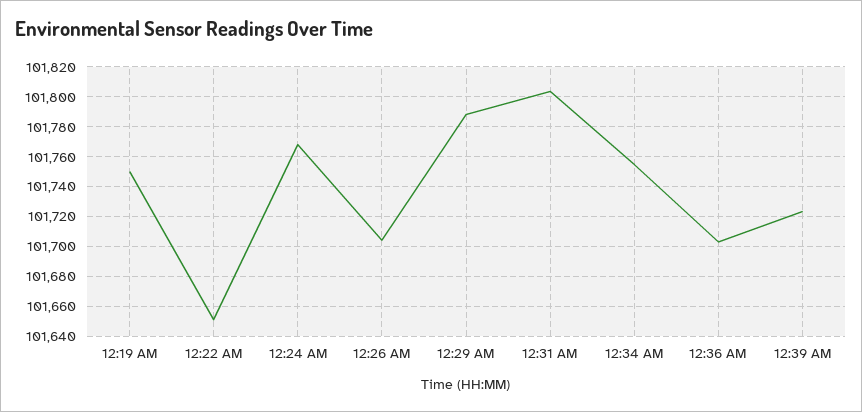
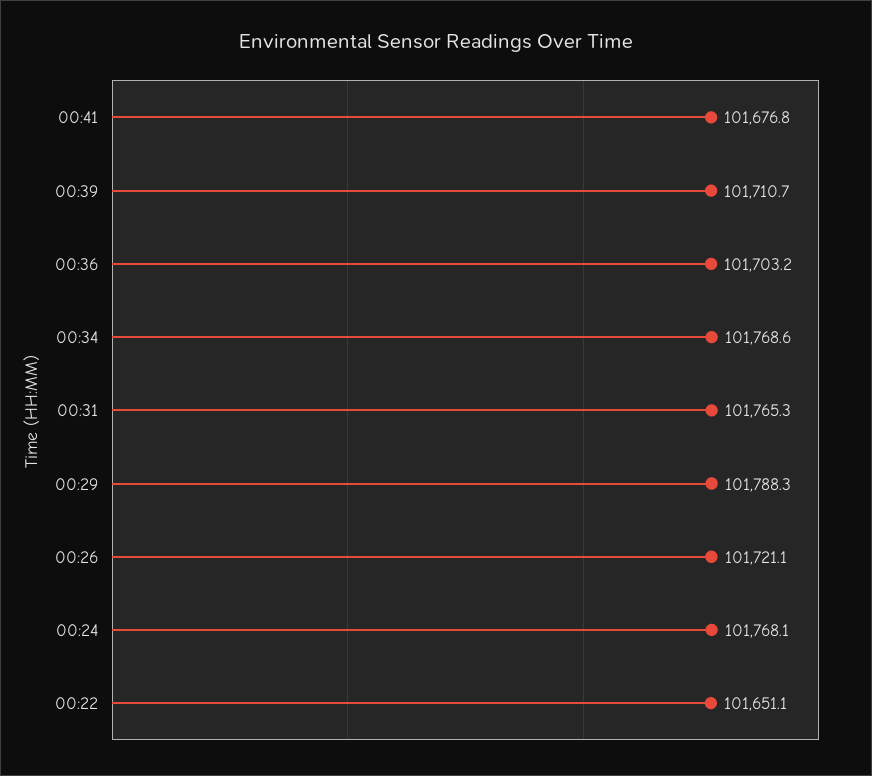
12:19 AM: 101750 -> none
12:26 AM: 101705 -> 101721.1
12:31 AM: 101805 -> 101765.3
12:34 AM: 101755 -> 101768.6
12:39 AM: 101725 -> 101710.7
00:41: none -> 101676.8

